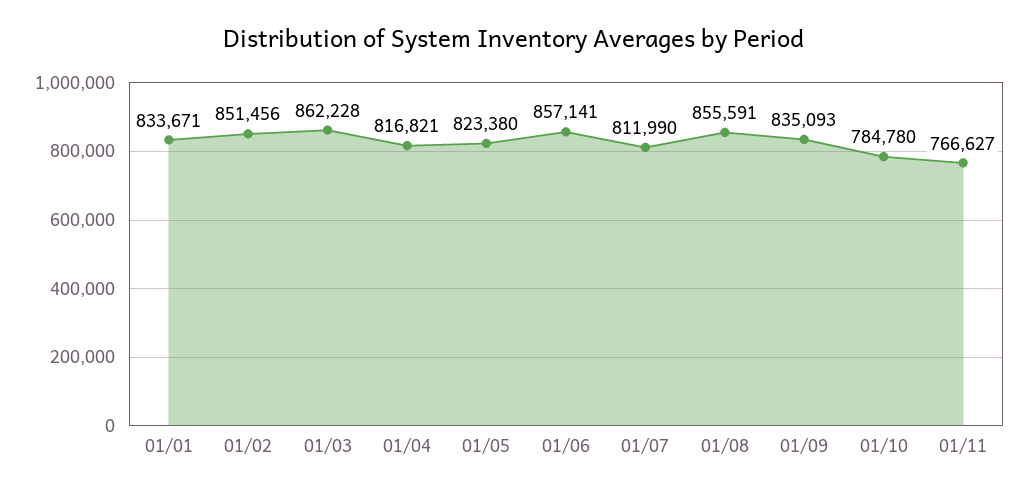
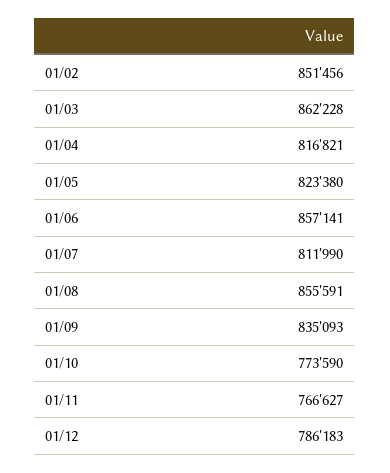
01/01: 833671 -> none
01/10: 784780 -> 773590
01/12: none -> 786183

